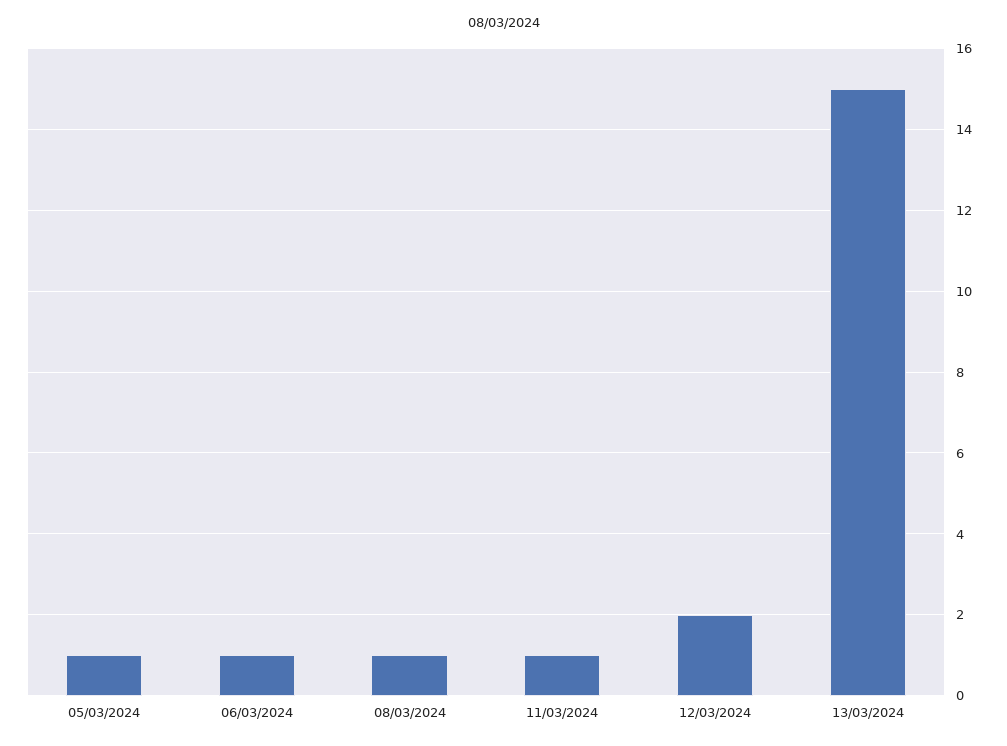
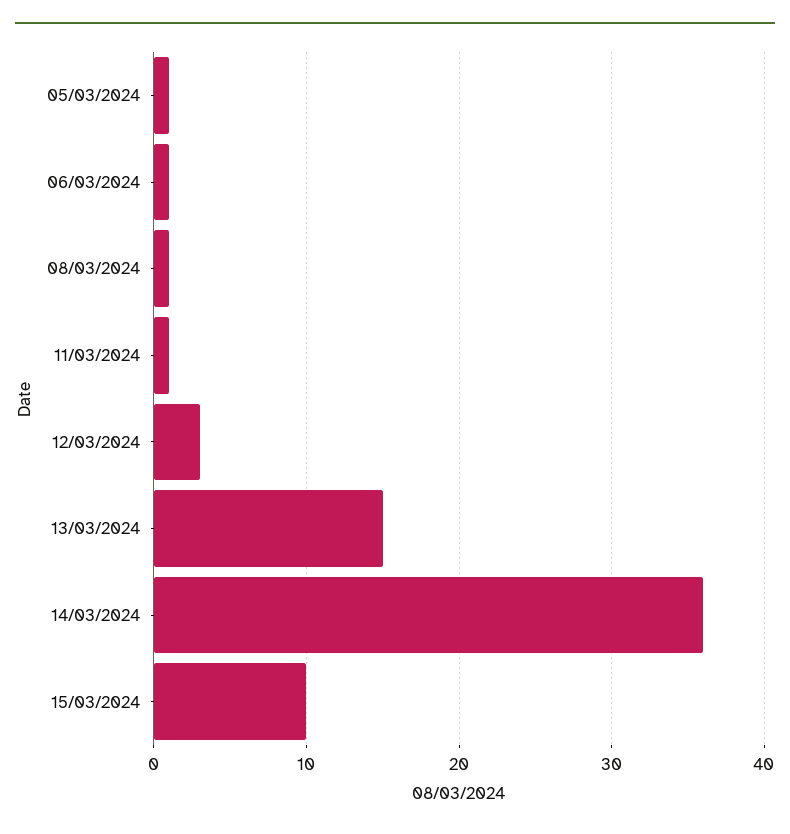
12/03/2024: 2 -> 3
14/03/2024: none -> 36
15/03/2024: none -> 10

